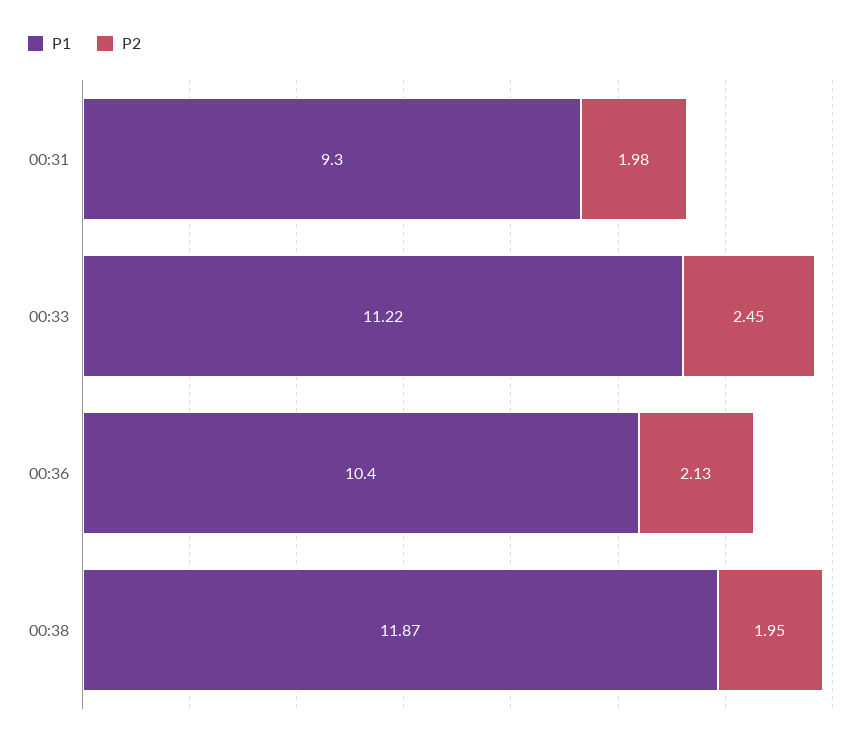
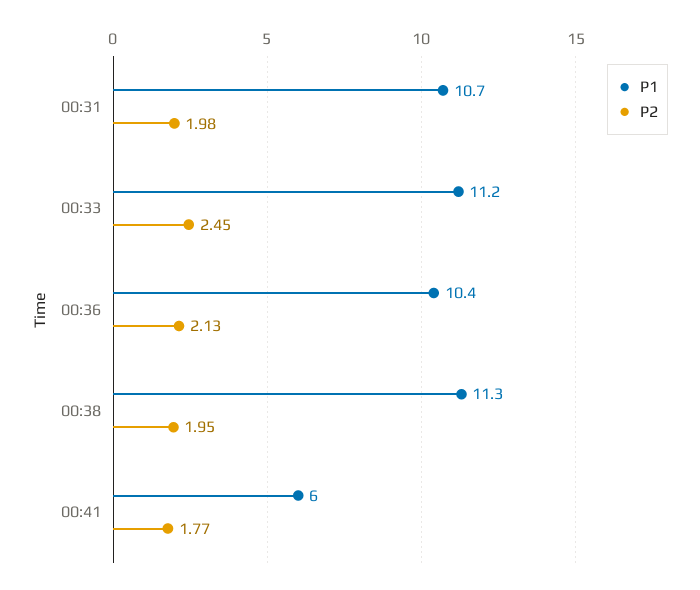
P1, 00:31: 9.3 -> 10.7
P1, 00:38: 11.87 -> 11.3
P1, 00:41: none -> 6
P2, 00:41: none -> 1.77

